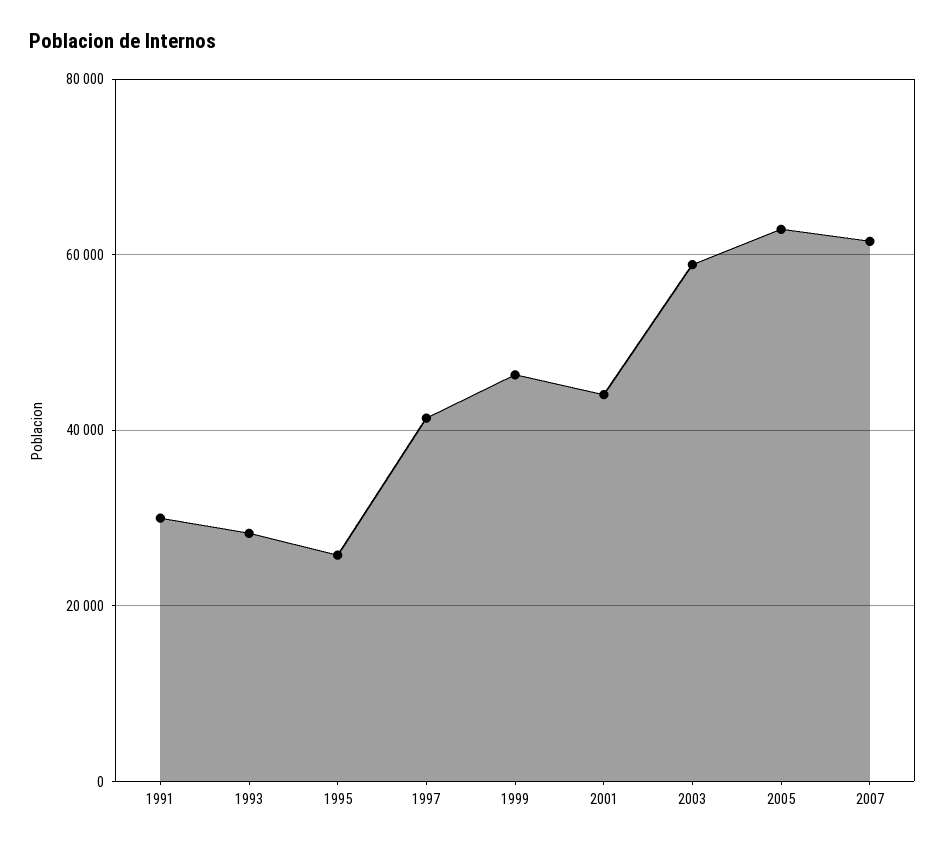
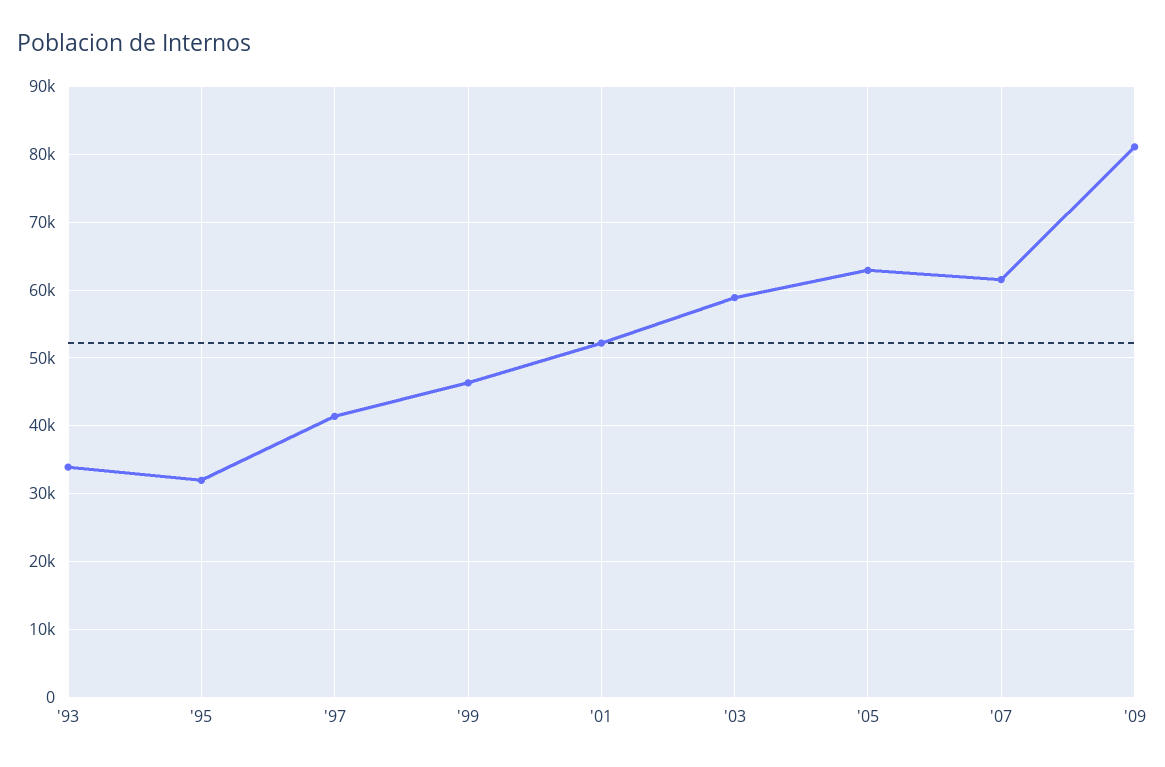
1991: 30000 -> none
1993: 28000 -> 34000
1995: 26000 -> 32000
2001: 44000 -> 52000
'09: none -> 81000

